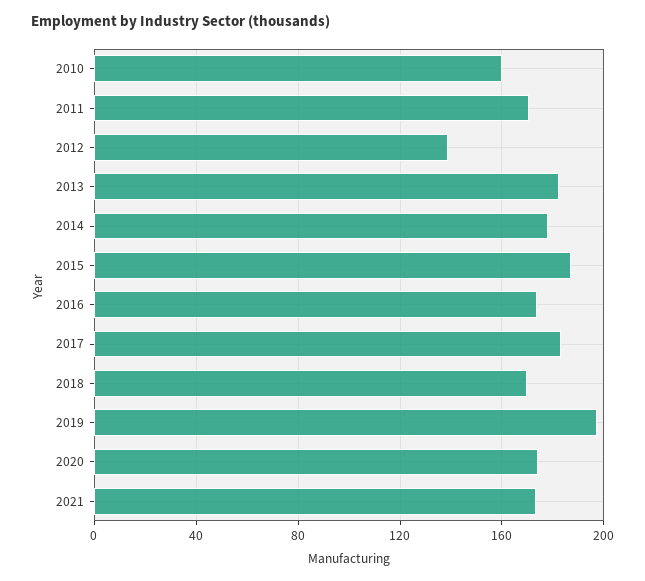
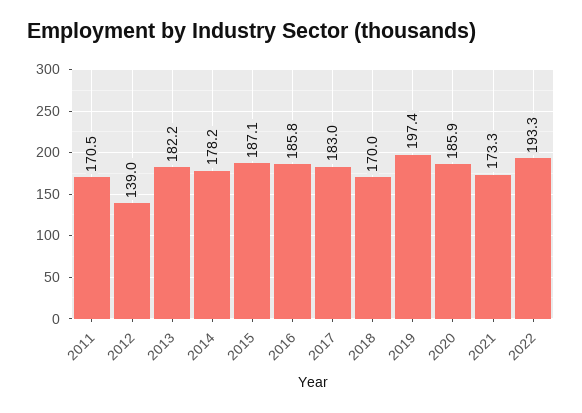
2010: 160 -> none
2016: 175 -> 185.8
2020: 175 -> 185.9
2022: none -> 193.3

